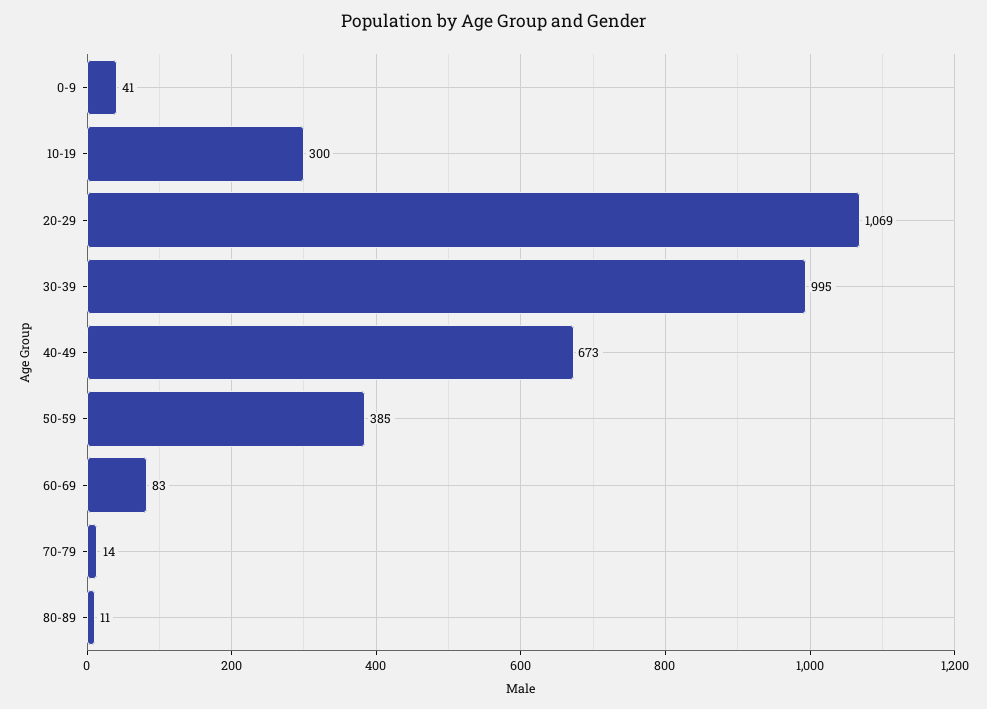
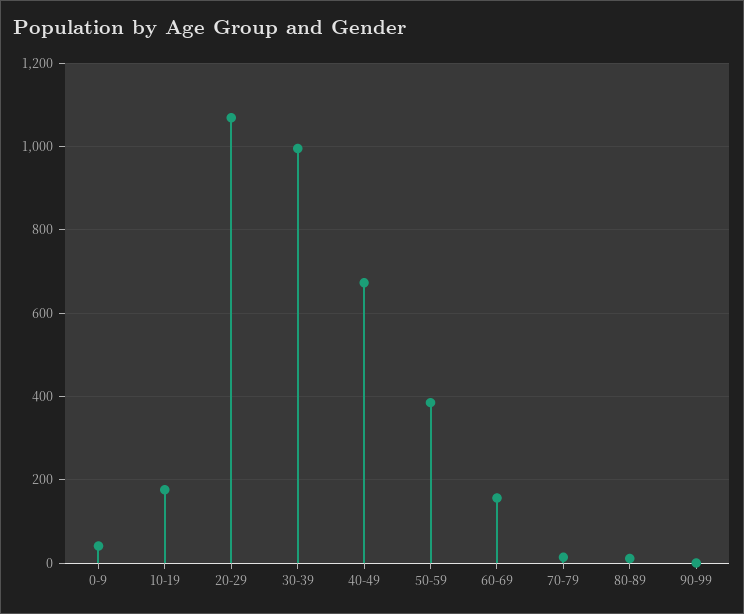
10-19: 300 -> 180
60-69: 83 -> 160
90-99: none -> 0

